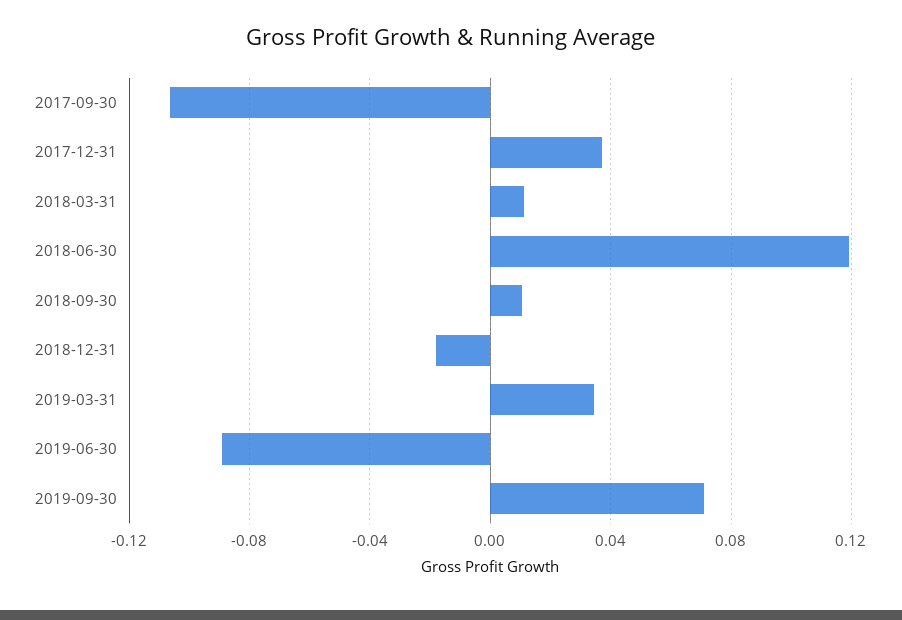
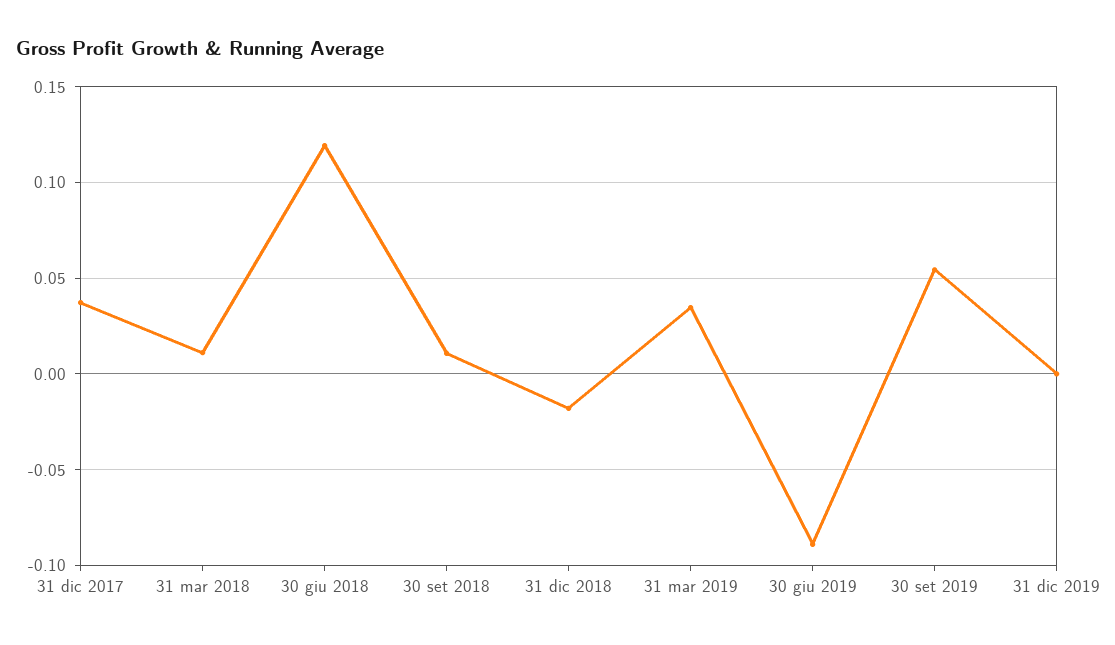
2017-09-30: -0.105 -> none
2019-09-30: 0.07 -> 0.055
31 dic 2019: none -> 0

